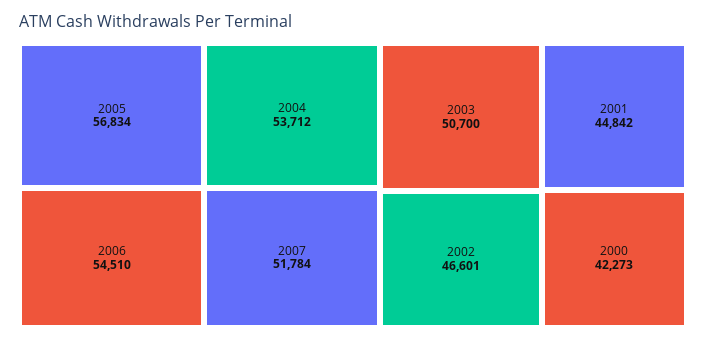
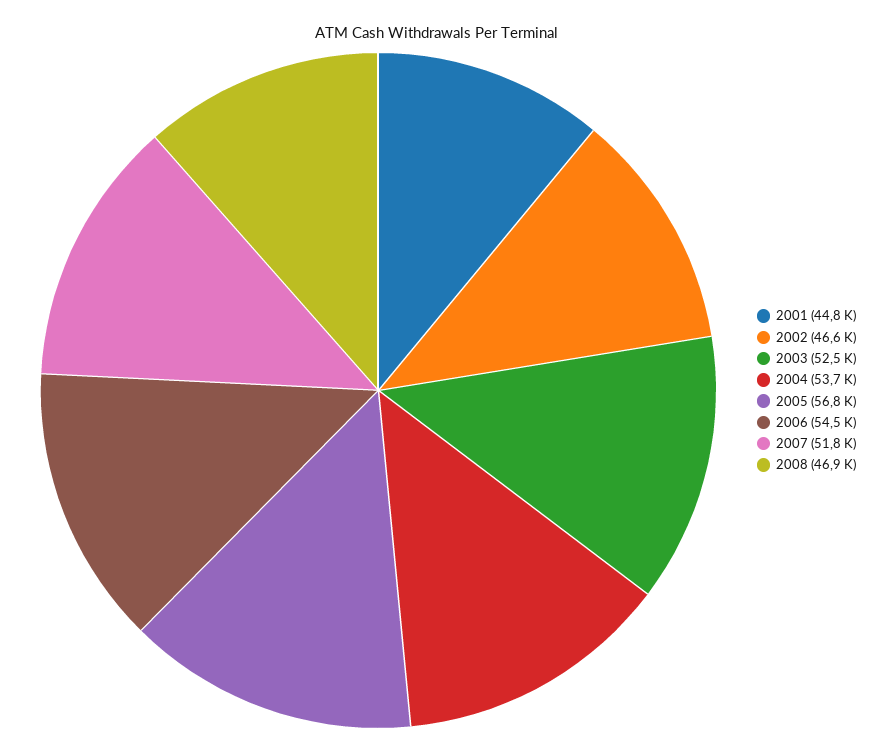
2003: 50700 -> 52500
2000: 42273 -> none
2008: none -> 46900

